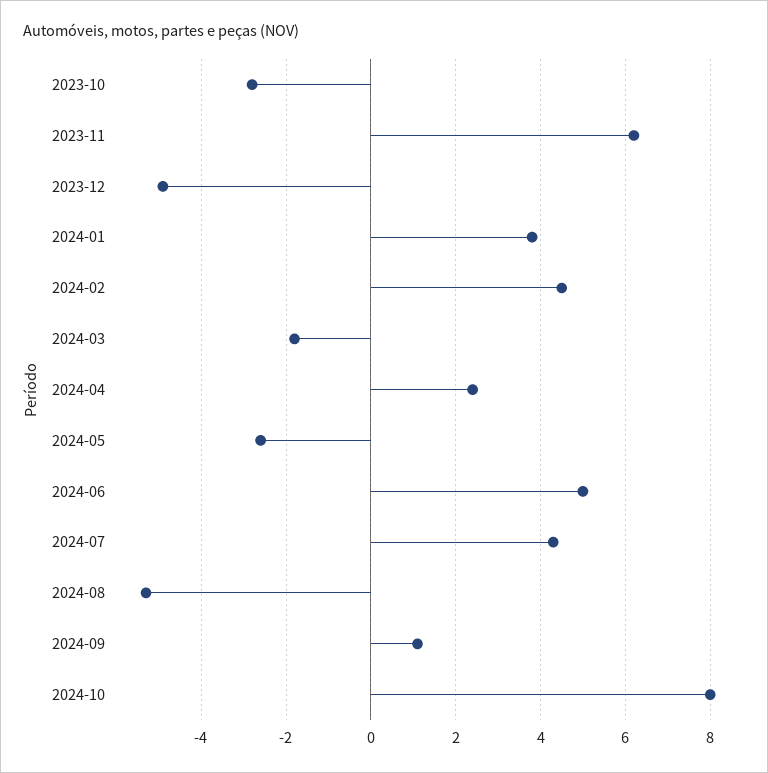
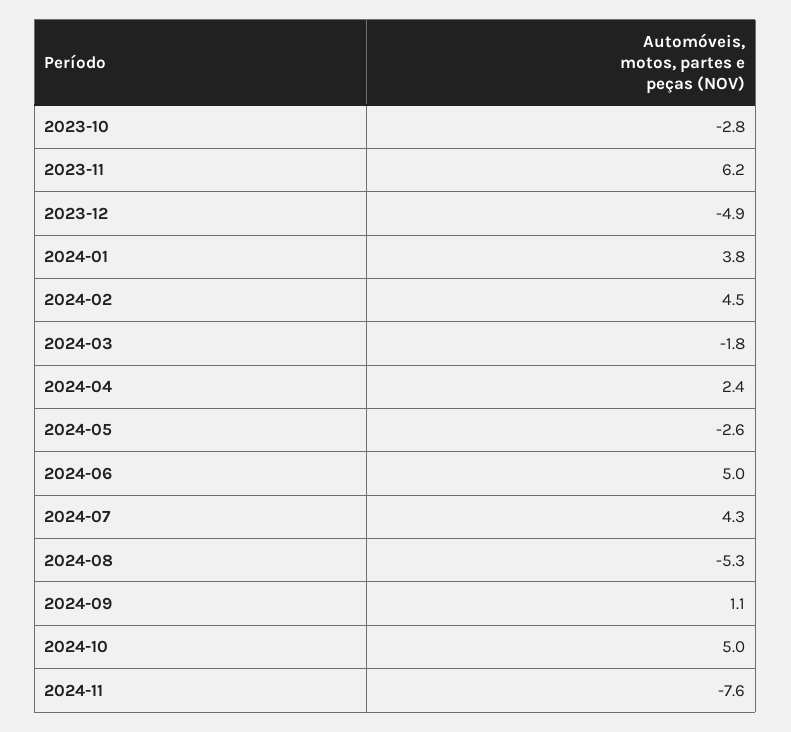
2024-10: 8 -> 5
2024-11: none -> -7.6

